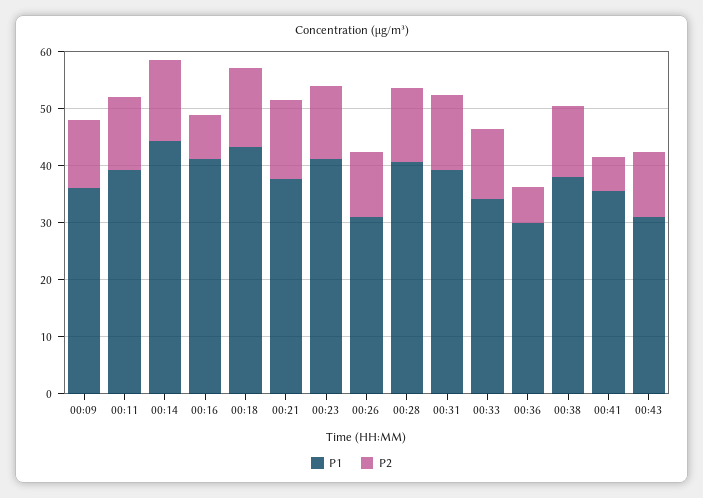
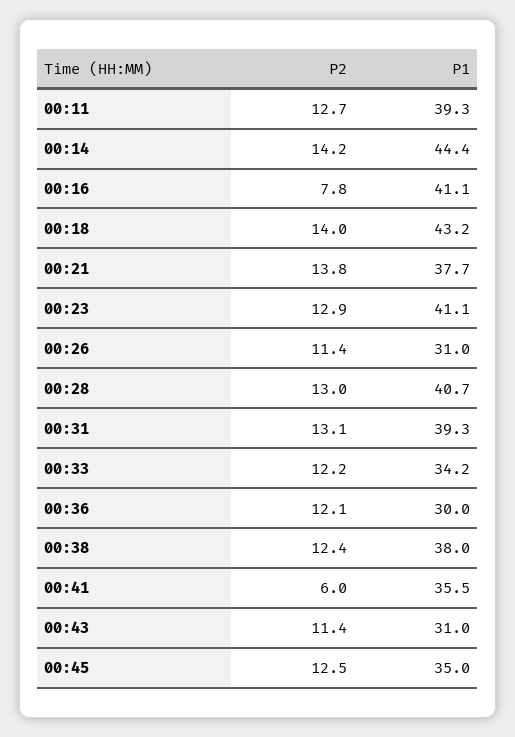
P1, 00:09: 36 -> none
P2, 00:09: 12 -> none
P2, 00:36: 6 -> 12.1
P2, 00:45: none -> 12.5
P1, 00:45: none -> 35

